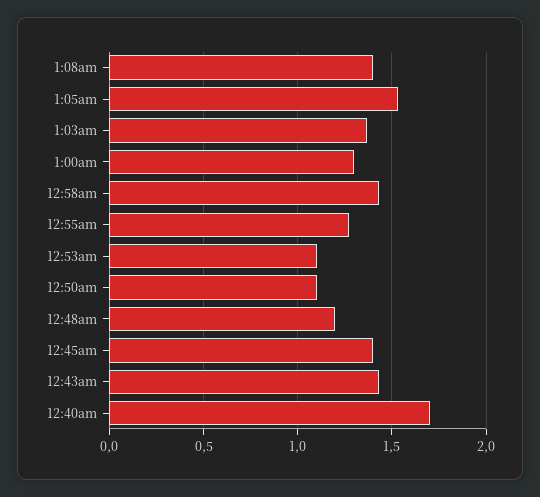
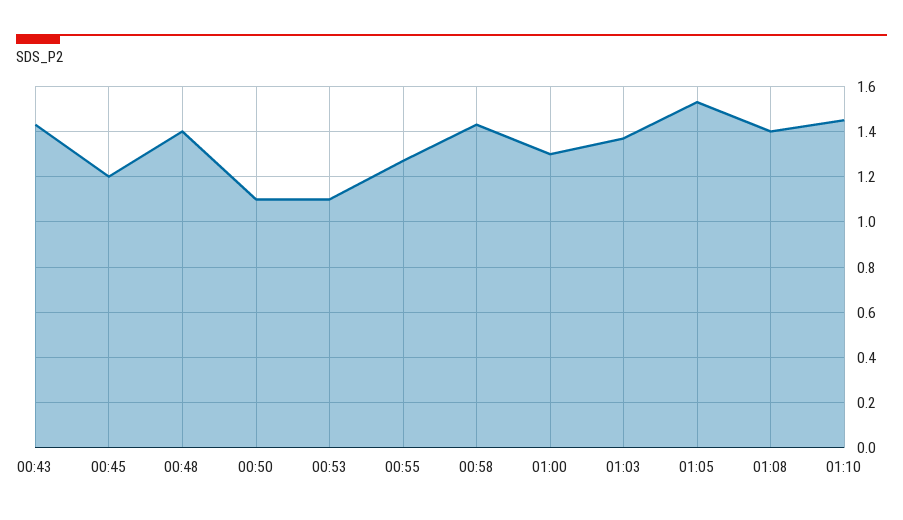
12:48am: 1.2 -> 1.4
12:45am: 1.4 -> 1.2
12:40am: 1.7 -> none
01:10: none -> 1.45

